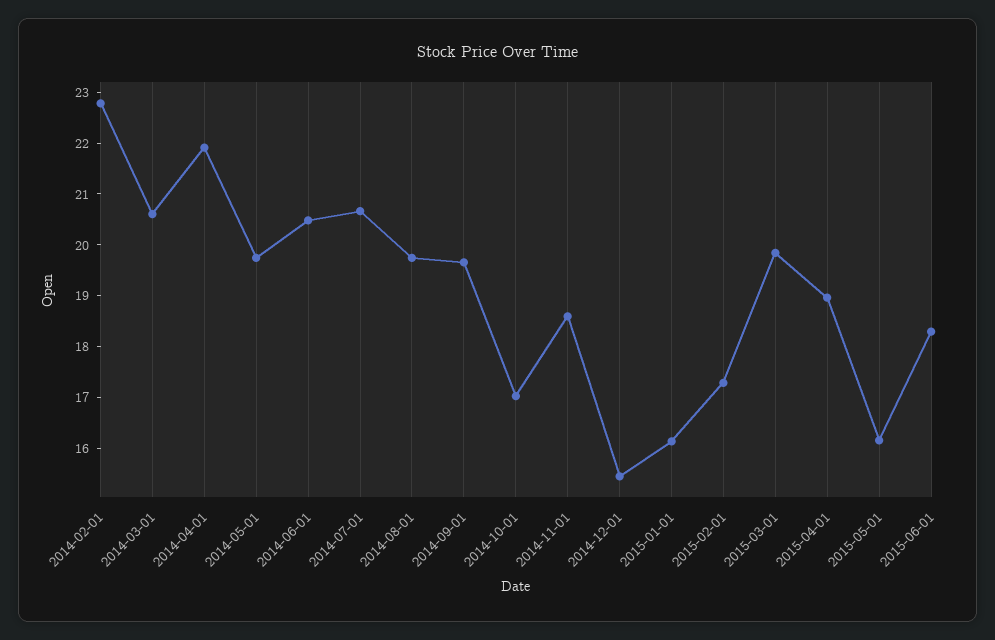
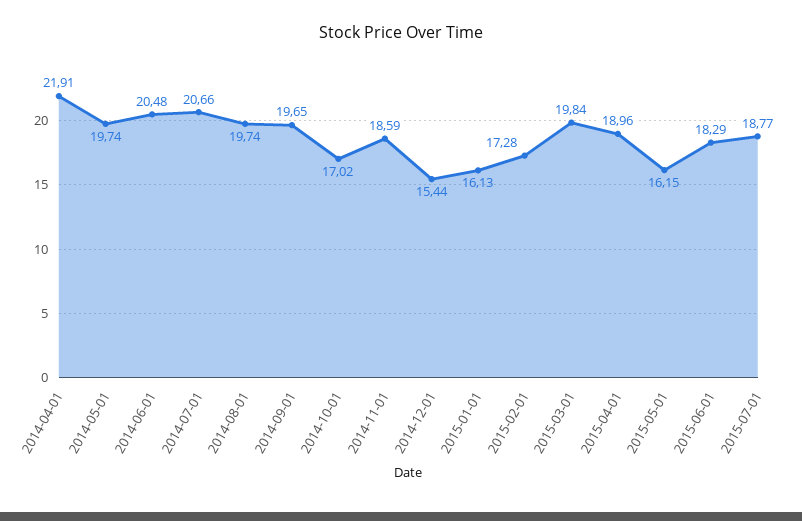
2014-02-01: 22.8 -> none
2014-03-01: 20.6 -> none
2015-07-01: none -> 18.77

